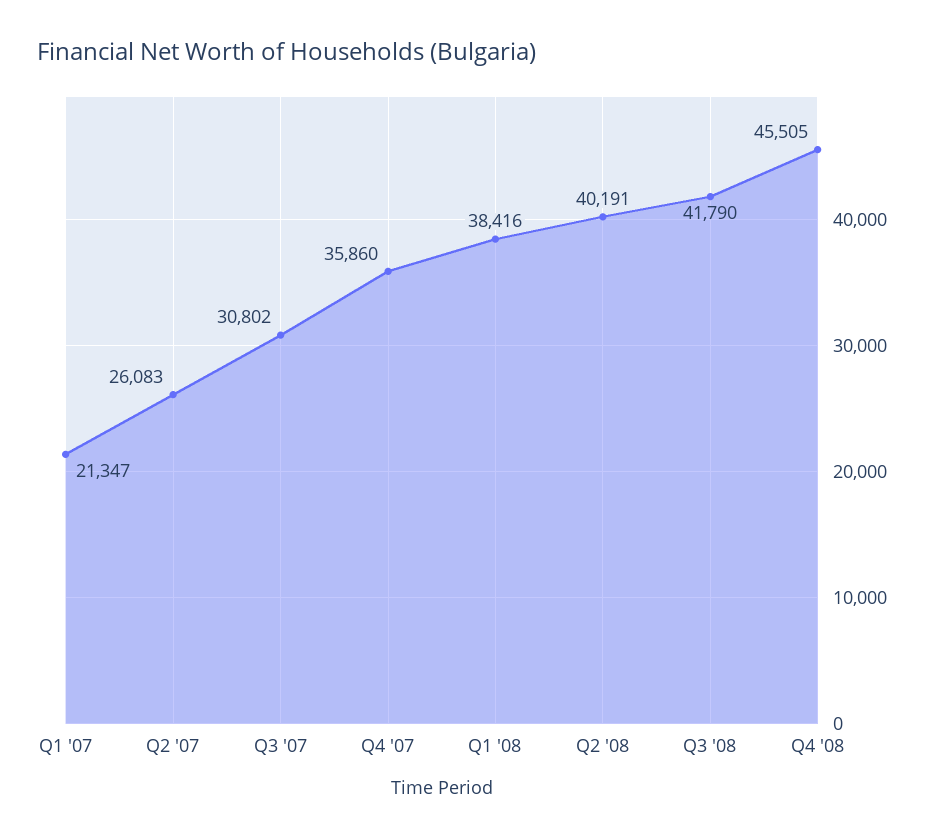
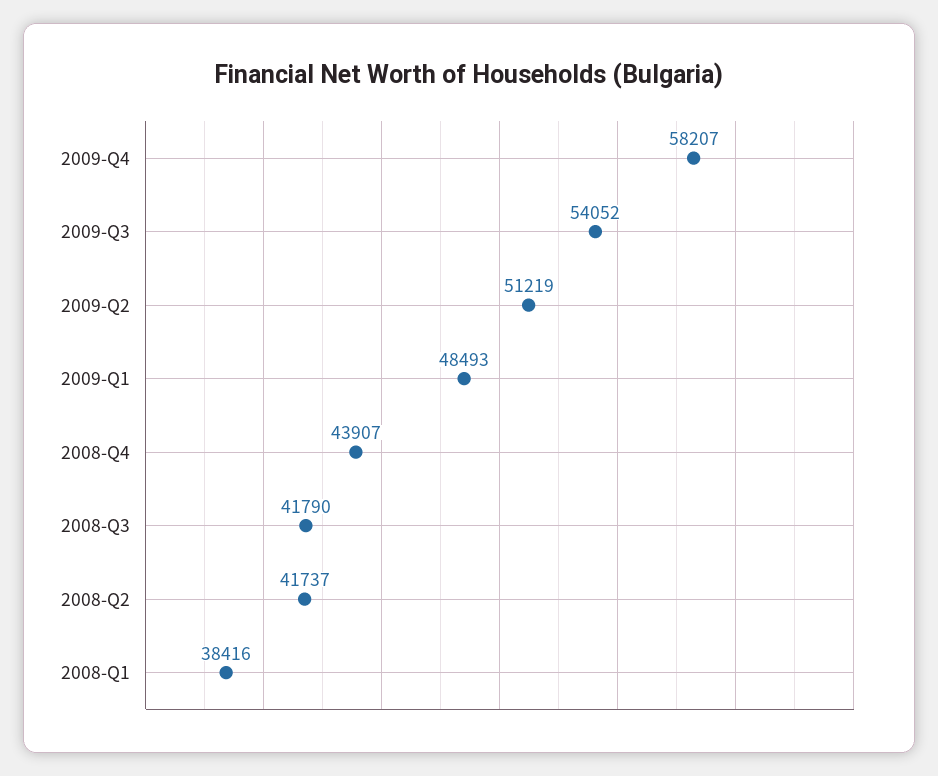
Q1 '07: 21347 -> none
Q2 '07: 26083 -> none
Q3 '07: 30802 -> none
Q4 '07: 35860 -> none
Q2 '08: 40191 -> 41737
Q4 '08: 45505 -> 43907
2009-Q4: none -> 58207
2009-Q3: none -> 54052
2009-Q2: none -> 51219
2009-Q1: none -> 48493

